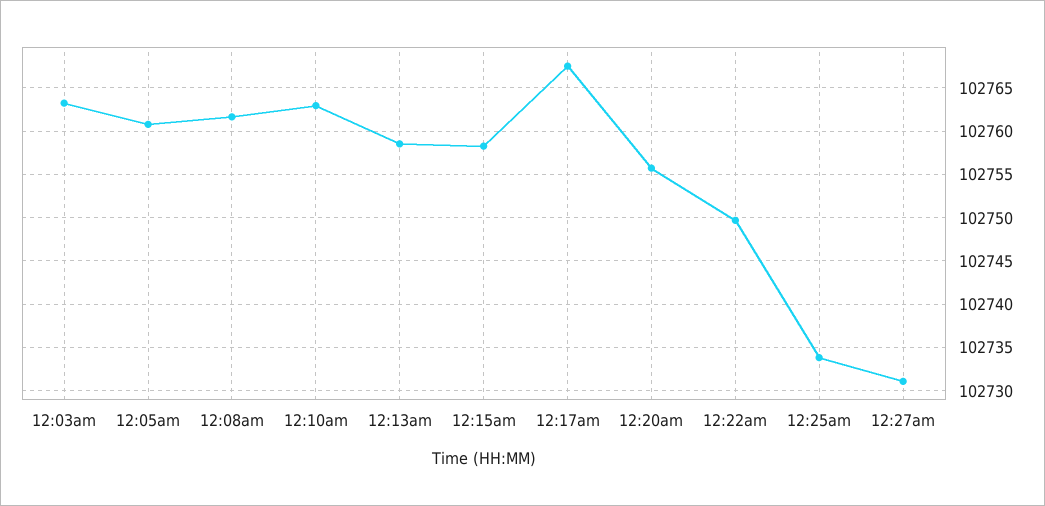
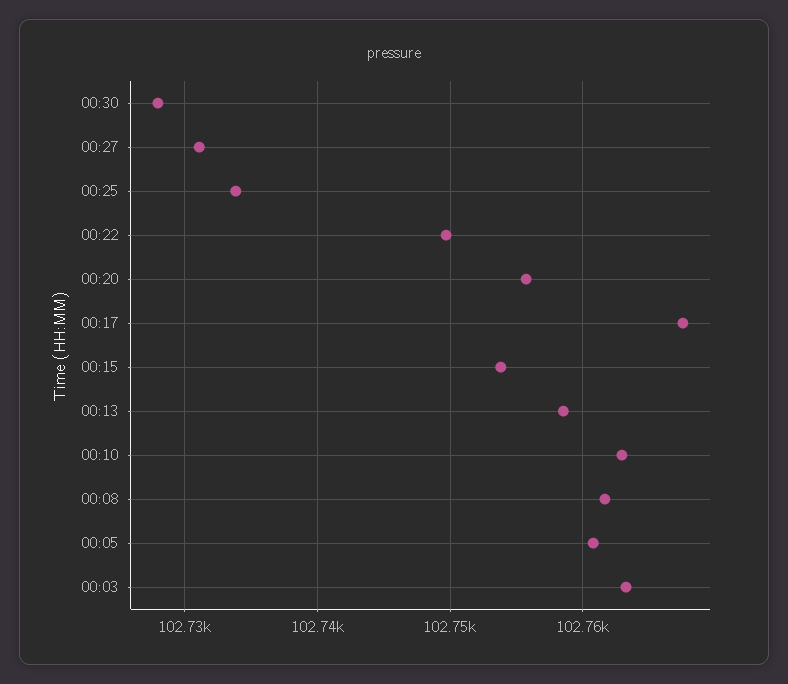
12:15am: 102758 -> 102754
00:30: none -> 102728

